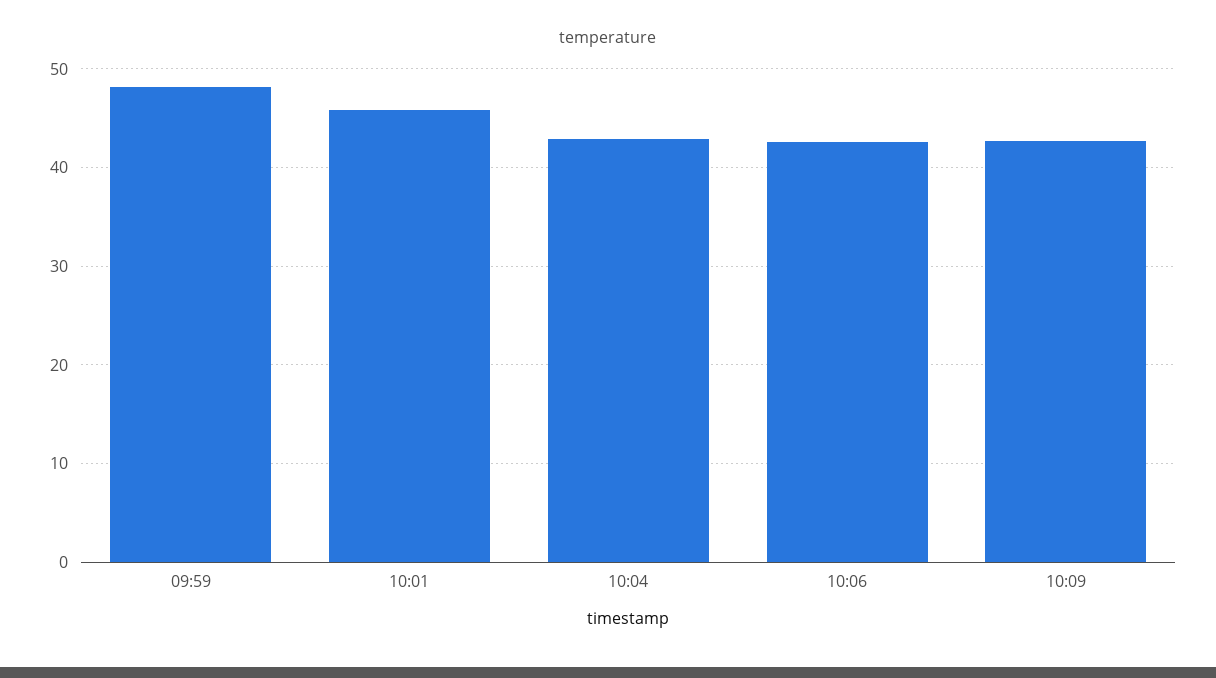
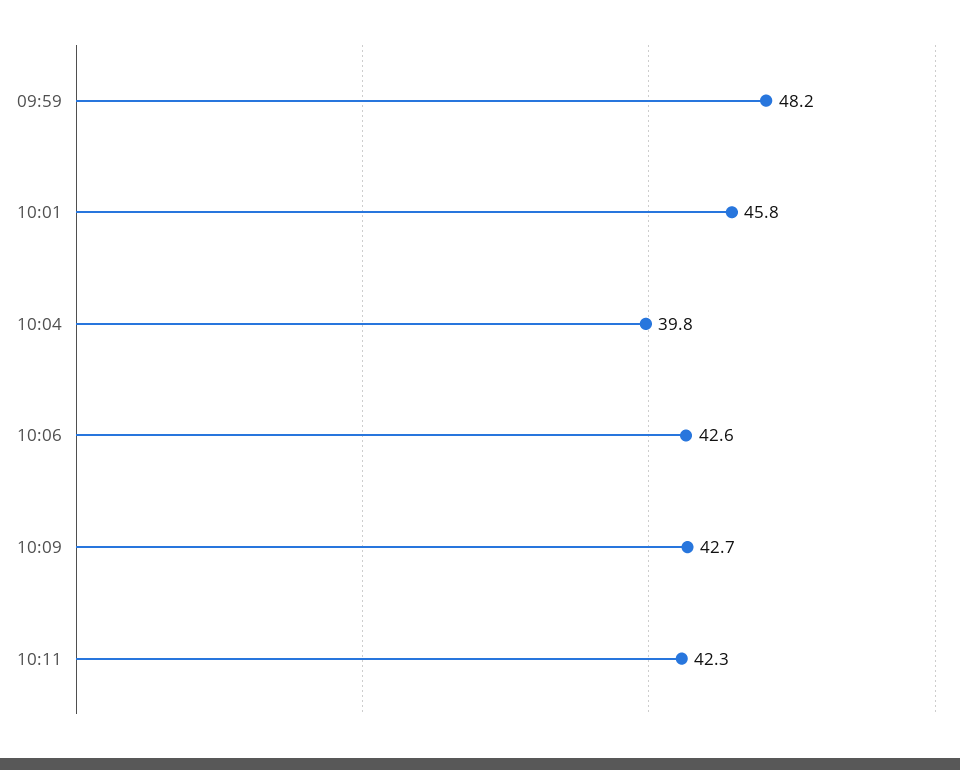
10:04: 43 -> 39.8
10:11: none -> 42.3

